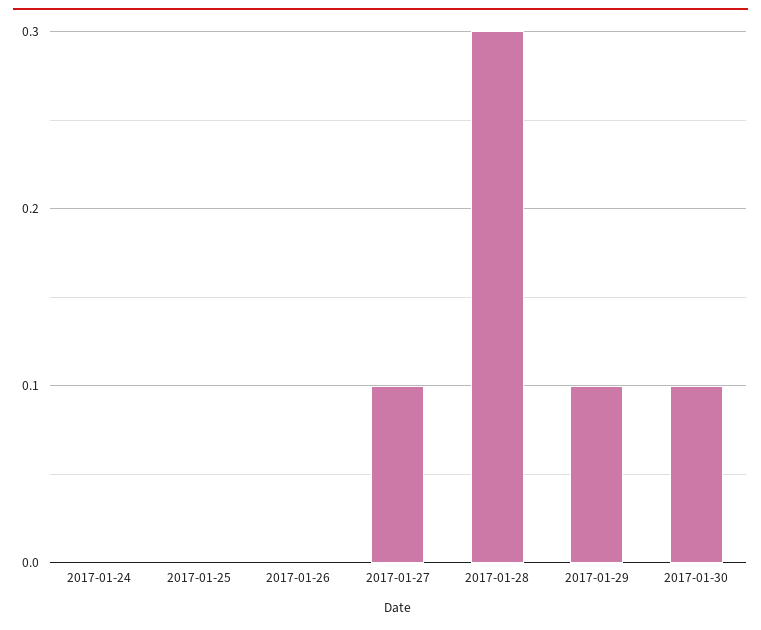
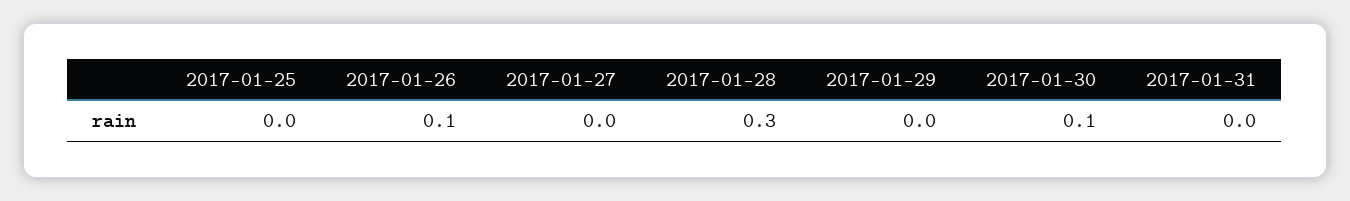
2017-01-24: 0 -> none
2017-01-26: 0 -> 0.1
2017-01-27: 0.1 -> 0
2017-01-29: 0.1 -> 0
2017-01-31: none -> 0

